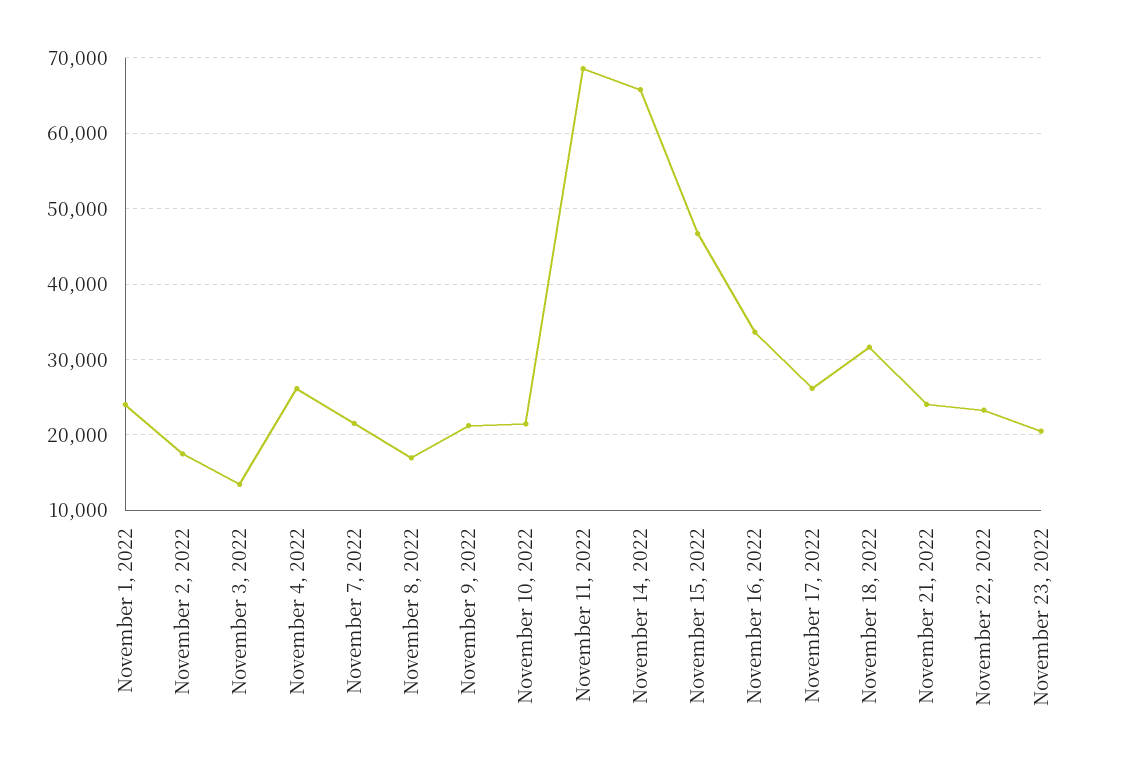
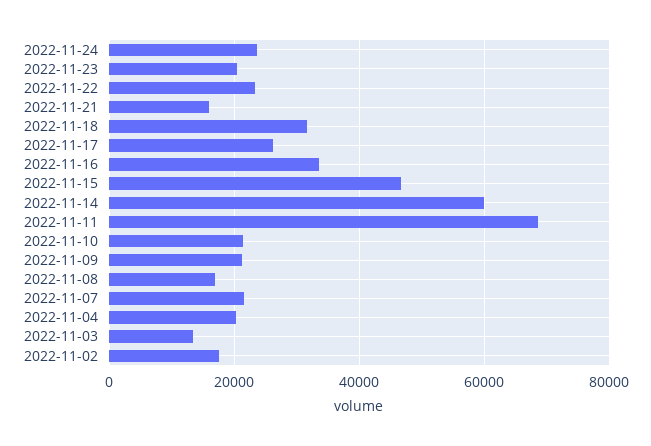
November 1, 2022: 24000 -> none
November 4, 2022: 26000 -> 20000
November 14, 2022: 66000 -> 60000
November 21, 2022: 24000 -> 16000
2022-11-24: none -> 24000

